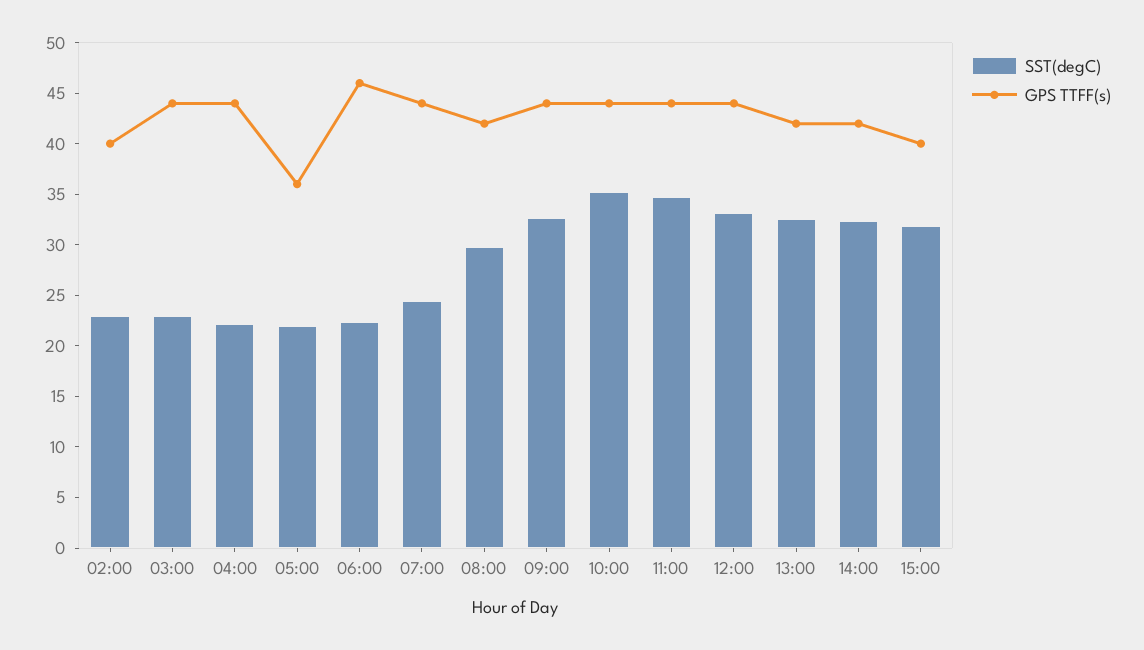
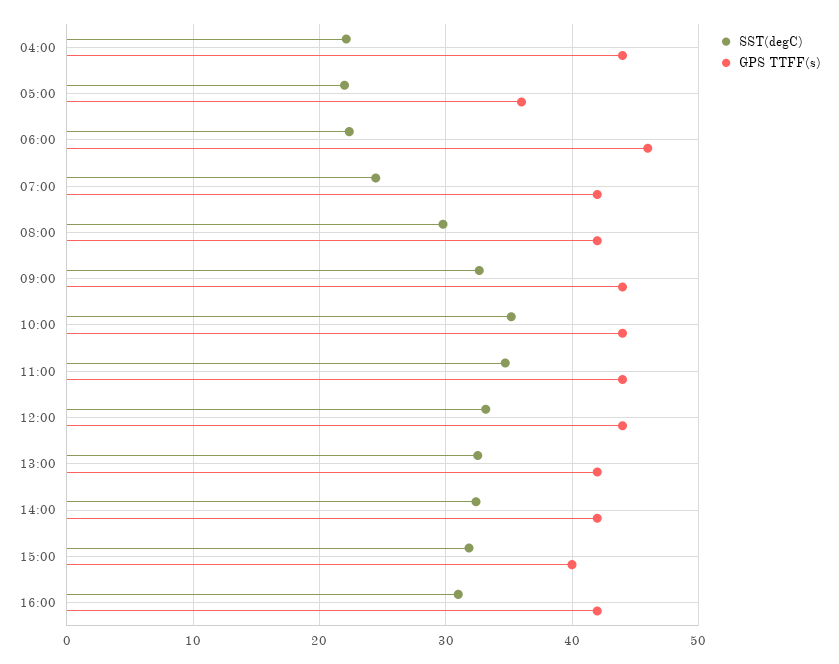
SST(degC), 02:00: 23 -> none
GPS TTFF(s), 02:00: 40 -> none
SST(degC), 03:00: 23 -> none
GPS TTFF(s), 03:00: 44 -> none
GPS TTFF(s), 07:00: 44 -> 42
SST(degC), 16:00: none -> 31
GPS TTFF(s), 16:00: none -> 42

